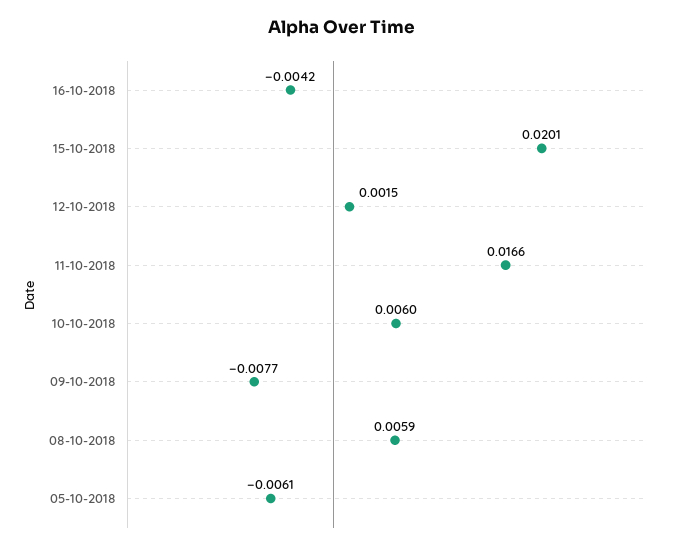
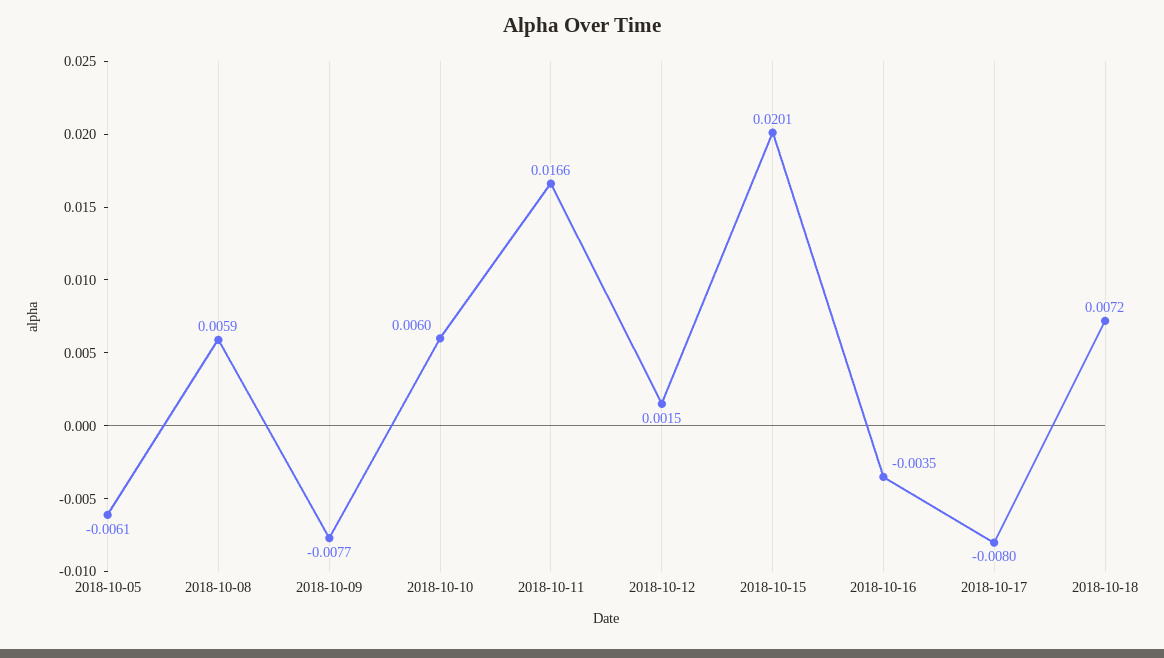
16-10-2018: -0.0042 -> -0.0035
2018-10-17: none -> -0.008
2018-10-18: none -> 0.0072

